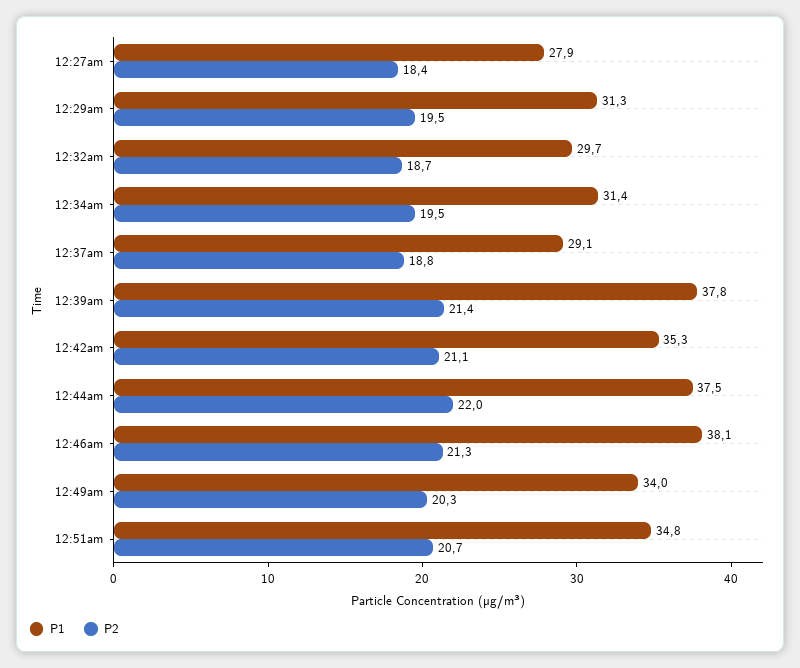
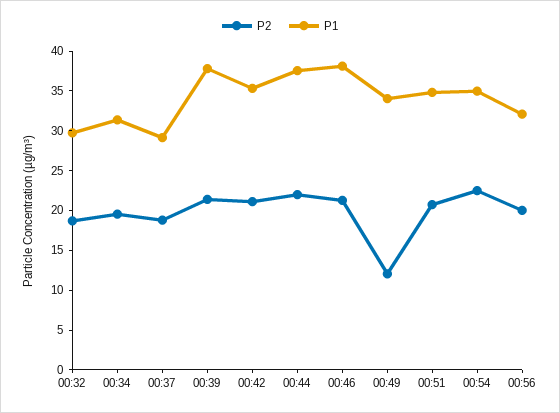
P1, 12:27am: 27.9 -> none
P2, 12:27am: 18.4 -> none
P1, 12:29am: 31.3 -> none
P2, 12:29am: 19.5 -> none
P2, 12:49am: 20.3 -> 12.5
P2, 00:54: none -> 22.5
P1, 00:54: none -> 35
P2, 00:56: none -> 20
P1, 00:56: none -> 32.5

